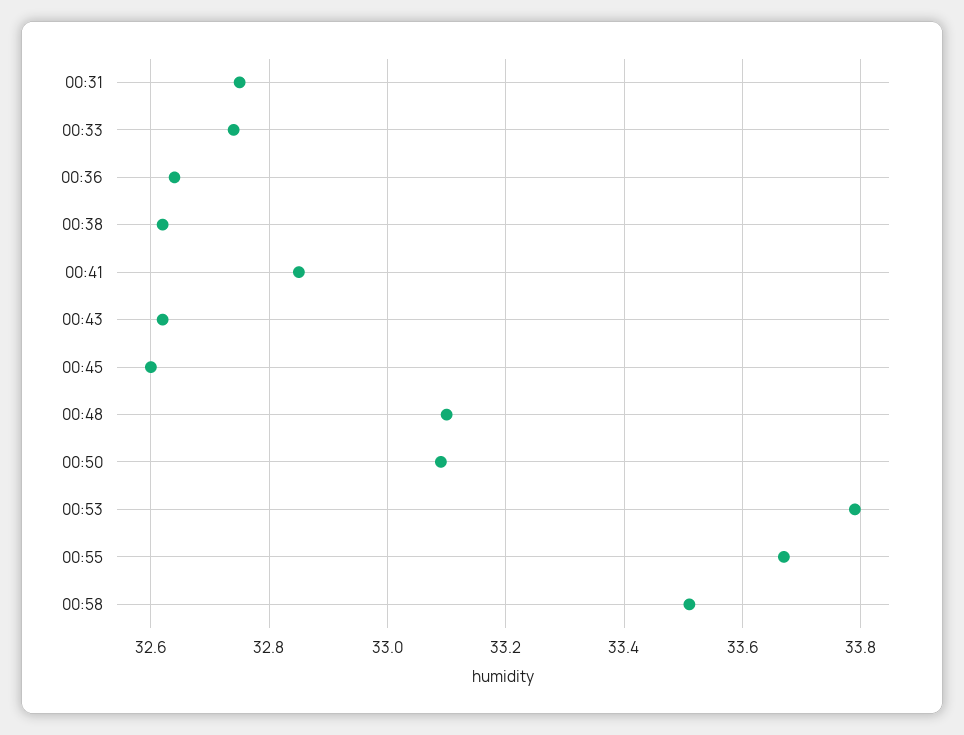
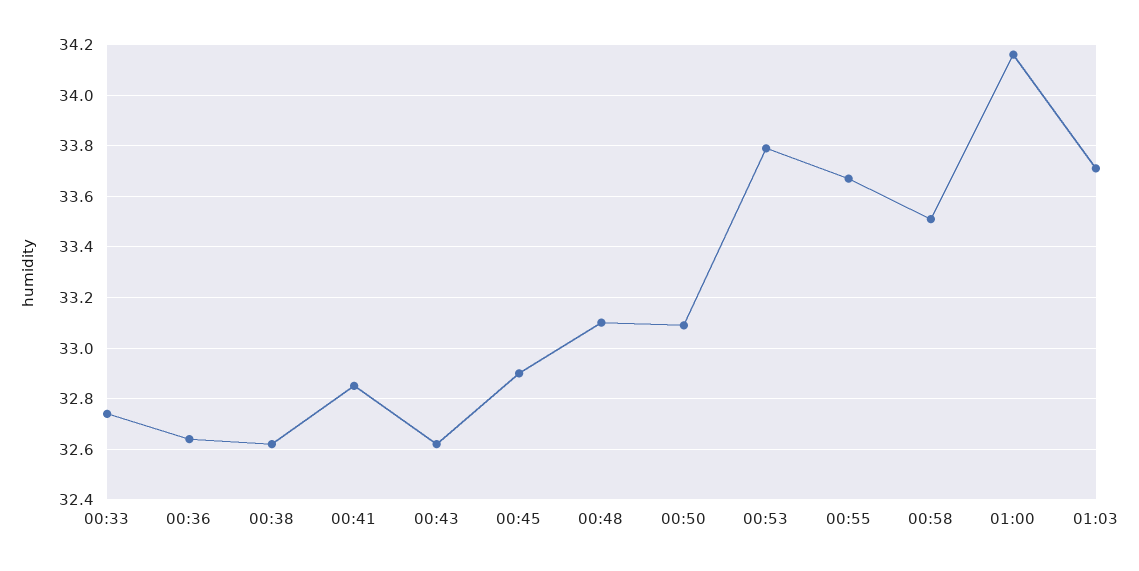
00:31: 32.75 -> none
00:45: 32.6 -> 32.9
01:00: none -> 34.15
01:03: none -> 33.7

